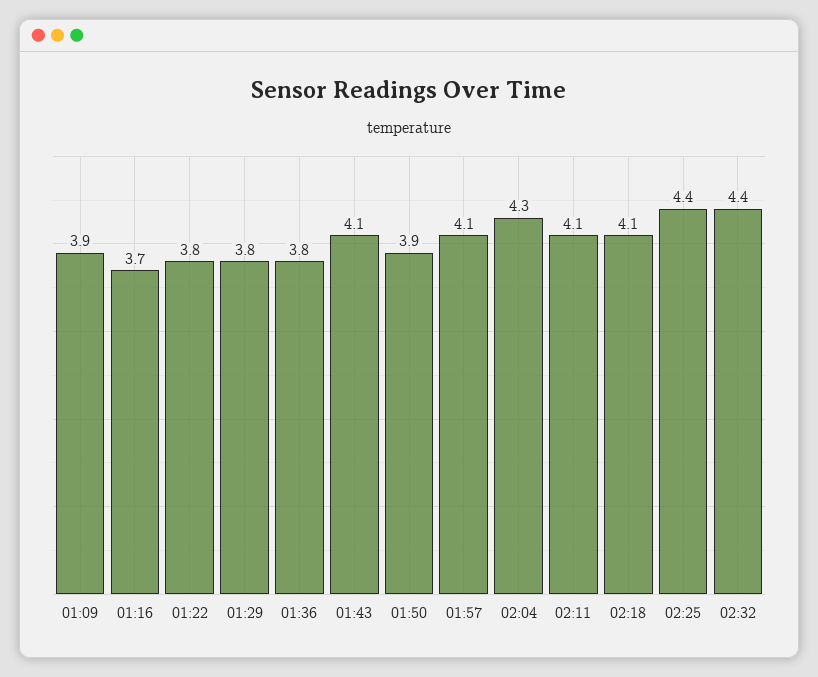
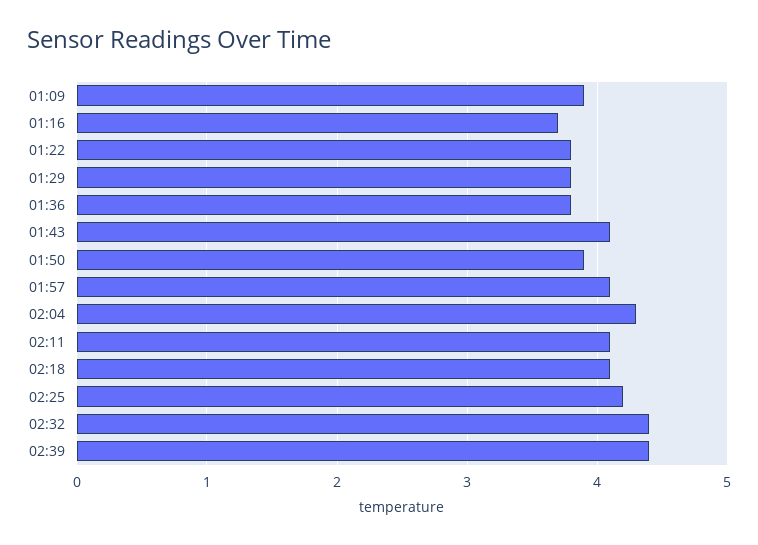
02:25: 4.4 -> 4.2
02:39: none -> 4.4

